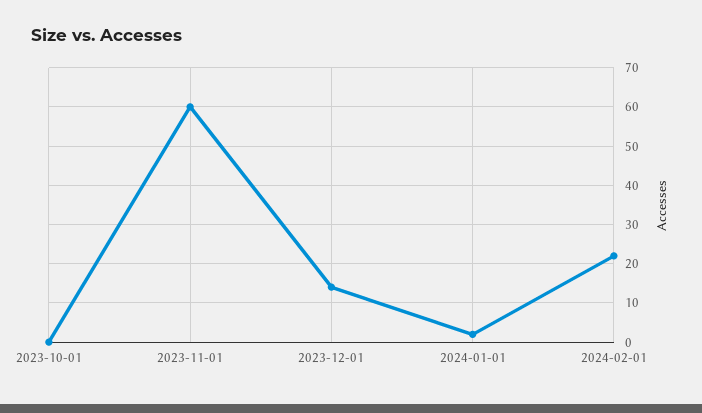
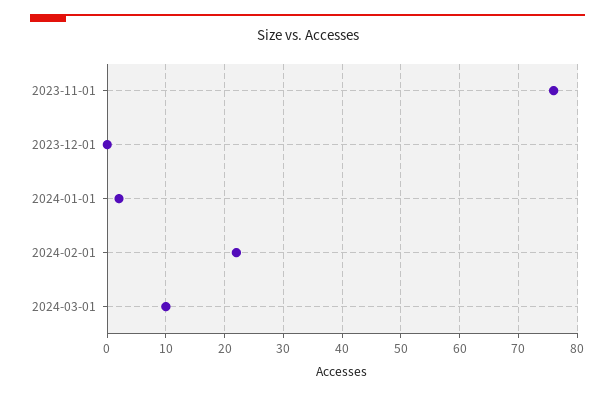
2023-10-01: 0 -> none
2023-11-01: 60 -> 75
2023-12-01: 15 -> 0
2024-03-01: none -> 10

